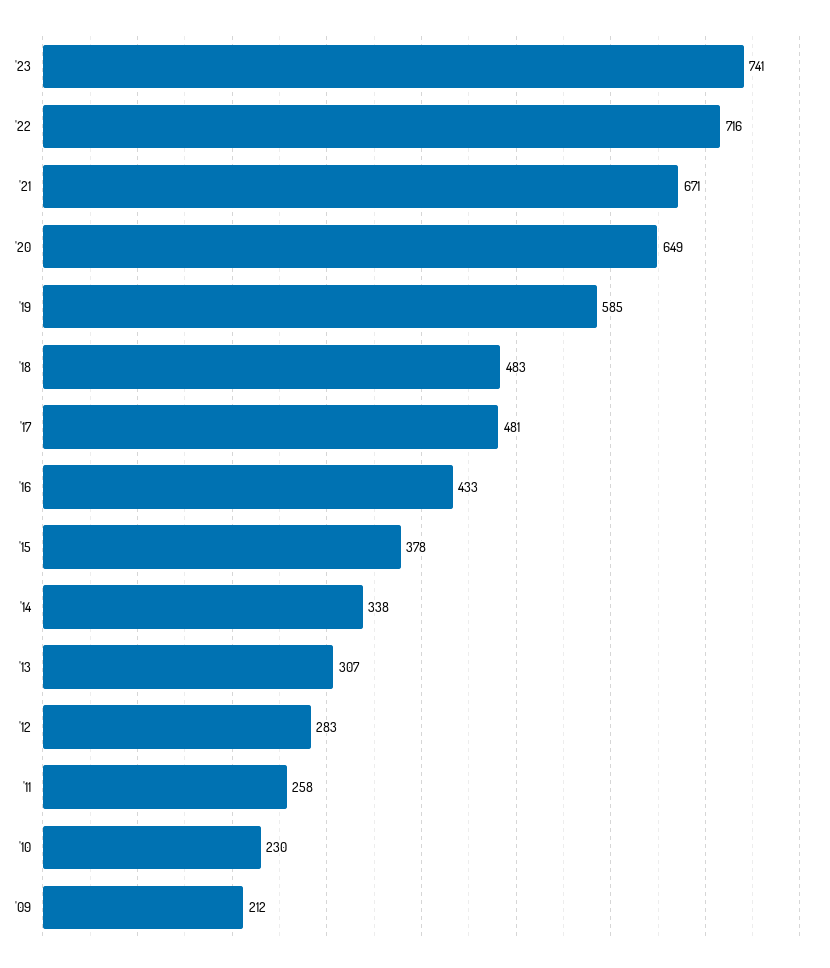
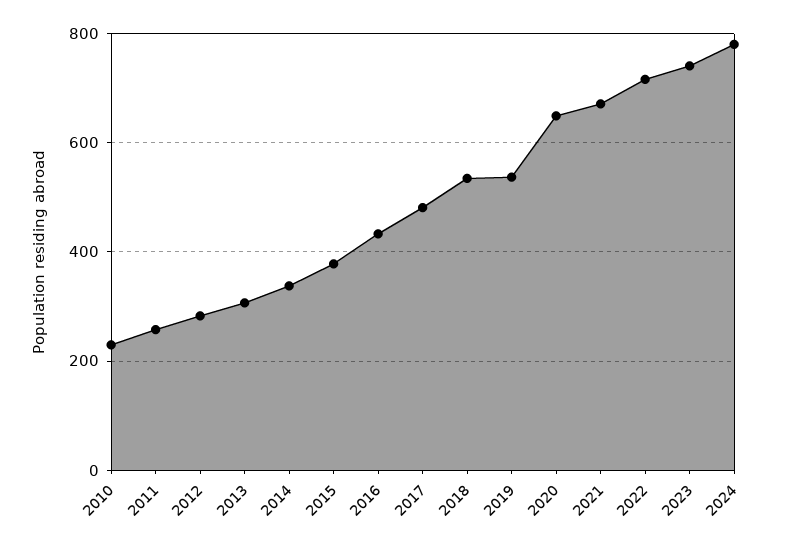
'19: 585 -> 540
'18: 483 -> 540
'09: 212 -> none
2024: none -> 780

